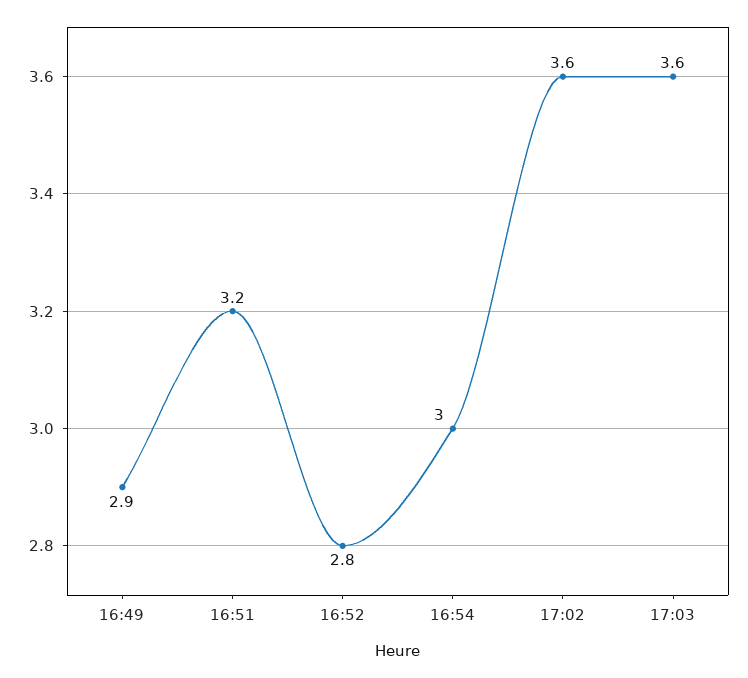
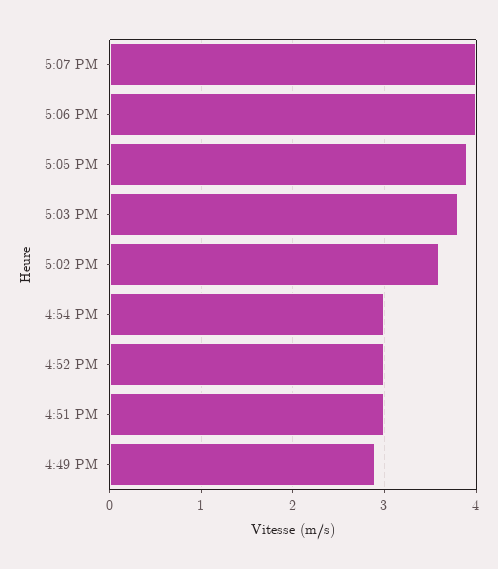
16:51: 3.2 -> 3
16:52: 2.8 -> 3
17:03: 3.6 -> 3.8
5:07 PM: none -> 4
5:06 PM: none -> 4
5:05 PM: none -> 3.9

